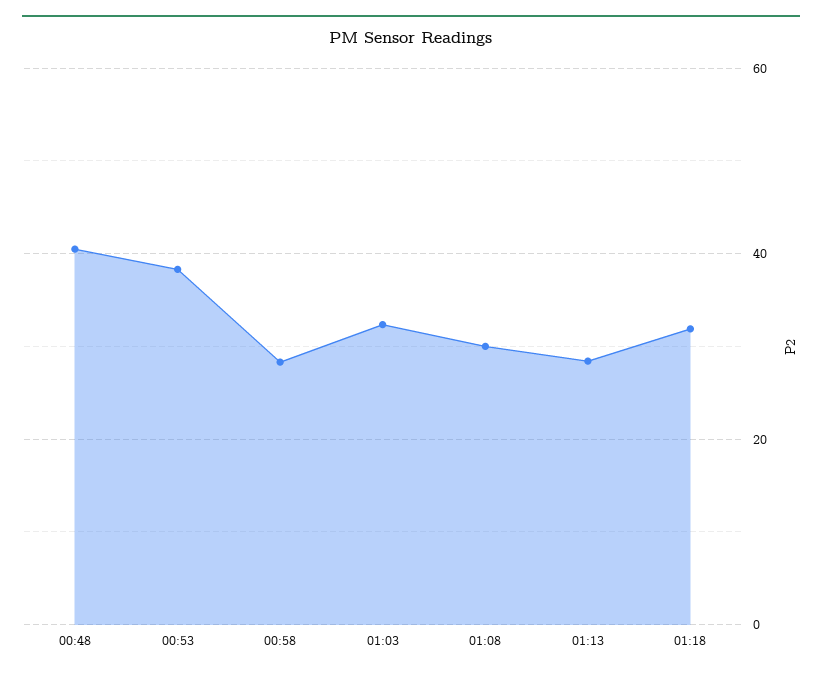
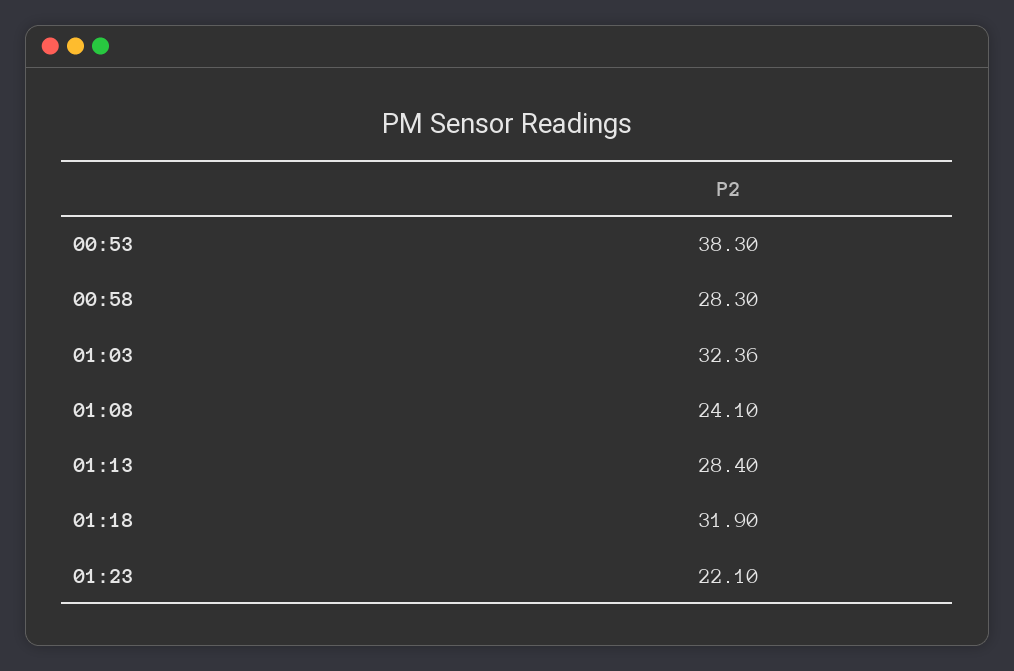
00:48: 40 -> none
01:08: 30 -> 24.1
01:23: none -> 22.1

